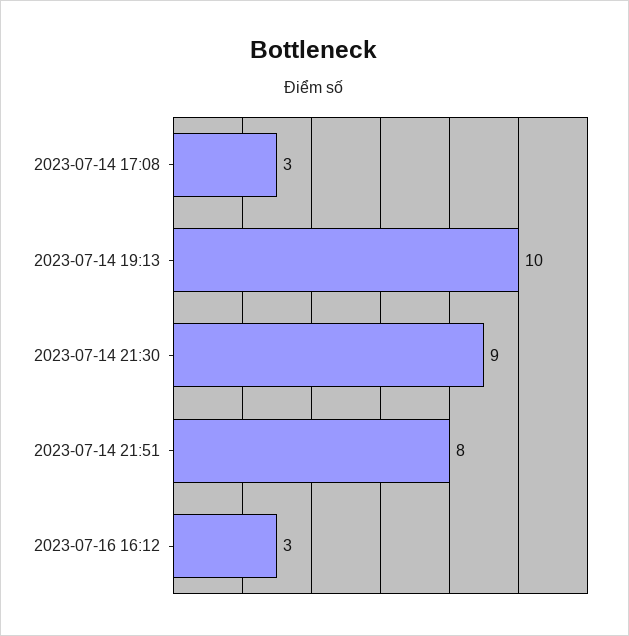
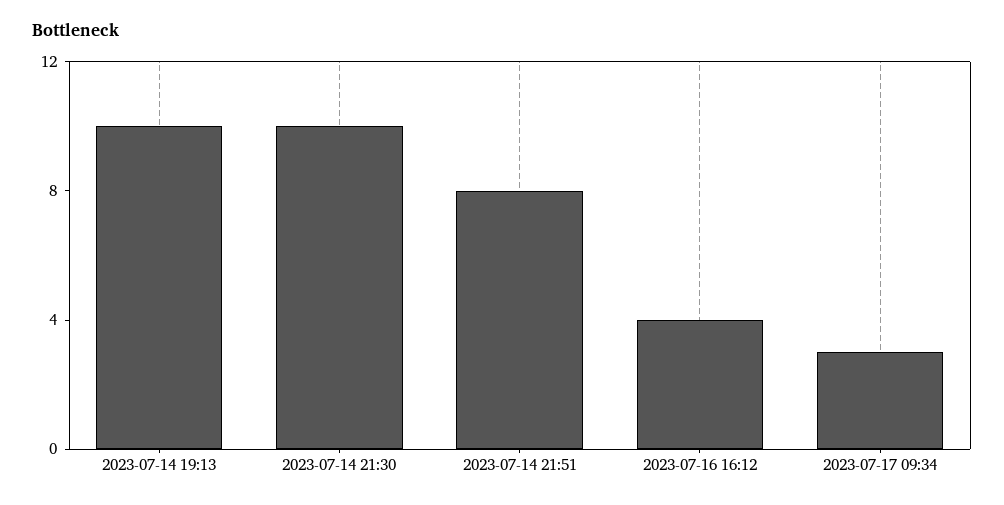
2023-07-14 17:08: 3 -> none
2023-07-14 21:30: 9 -> 10
2023-07-16 16:12: 3 -> 4
2023-07-17 09:34: none -> 3

